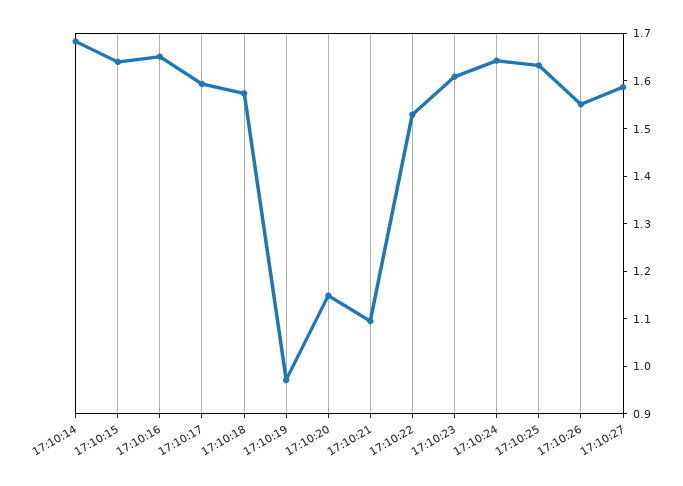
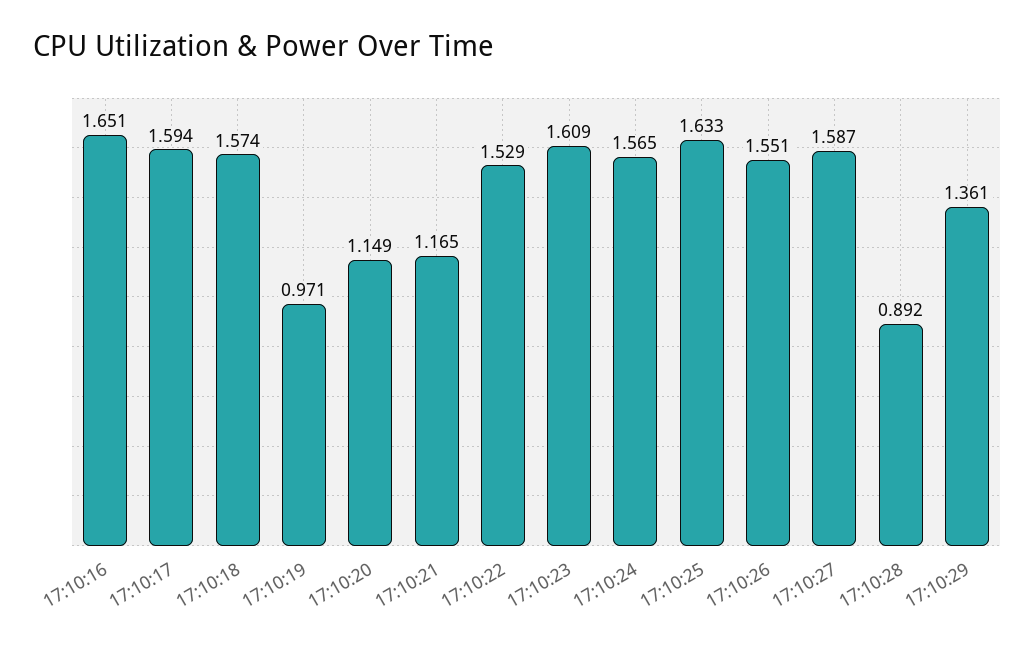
17:10:14: 1.68 -> none
17:10:15: 1.64 -> none
17:10:21: 1.1 -> 1.165
17:10:24: 1.64 -> 1.565
17:10:28: none -> 0.892
17:10:29: none -> 1.361

